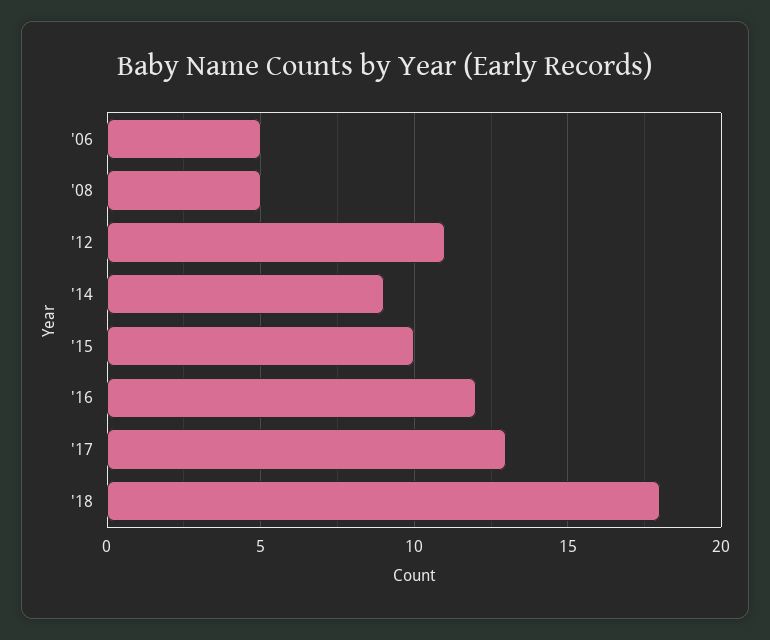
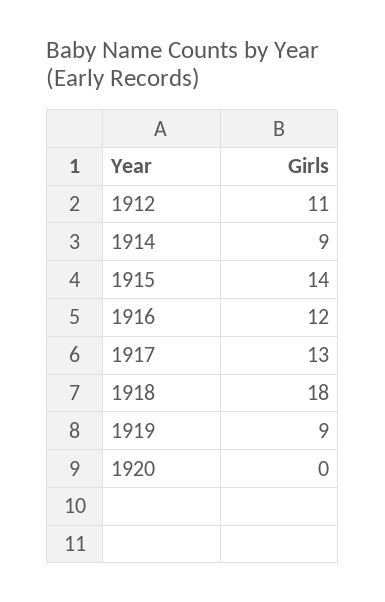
'06: 5 -> none
'08: 5 -> none
'15: 10 -> 14
1919: none -> 9
1920: none -> 0

